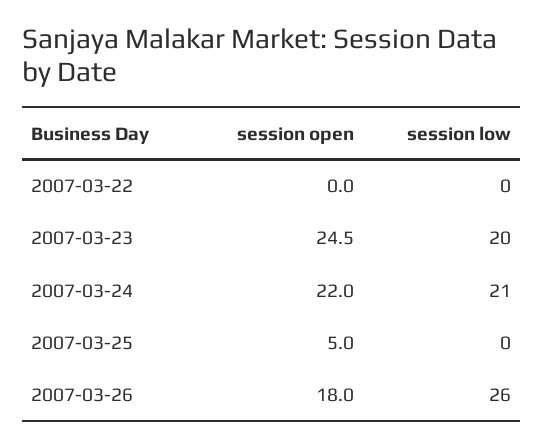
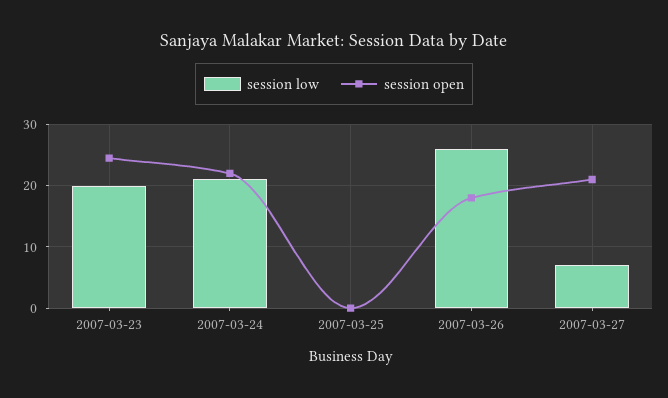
session open, 2007-03-22: 0 -> none
session low, 2007-03-22: 0 -> none
session open, 2007-03-25: 5 -> 0
session low, 2007-03-27: none -> 7
session open, 2007-03-27: none -> 21

